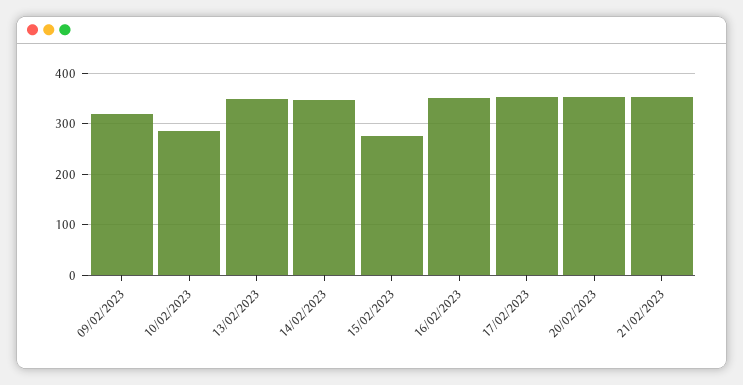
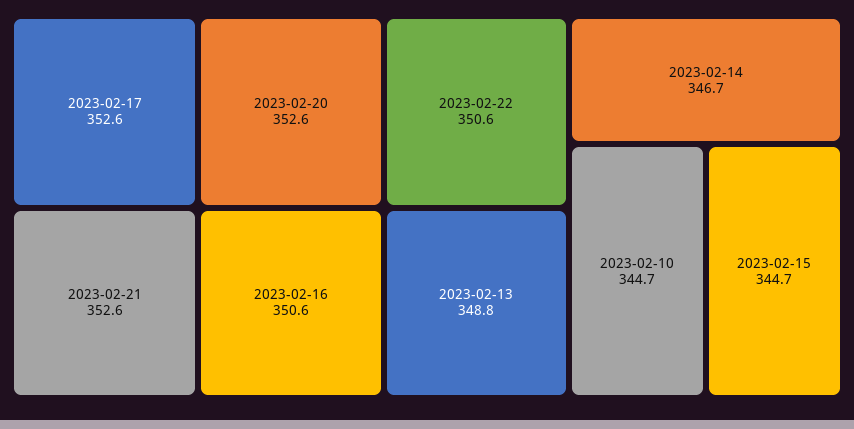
09/02/2023: 320 -> none
10/02/2023: 280 -> 344.7
15/02/2023: 280 -> 344.7
2023-02-22: none -> 350.6

